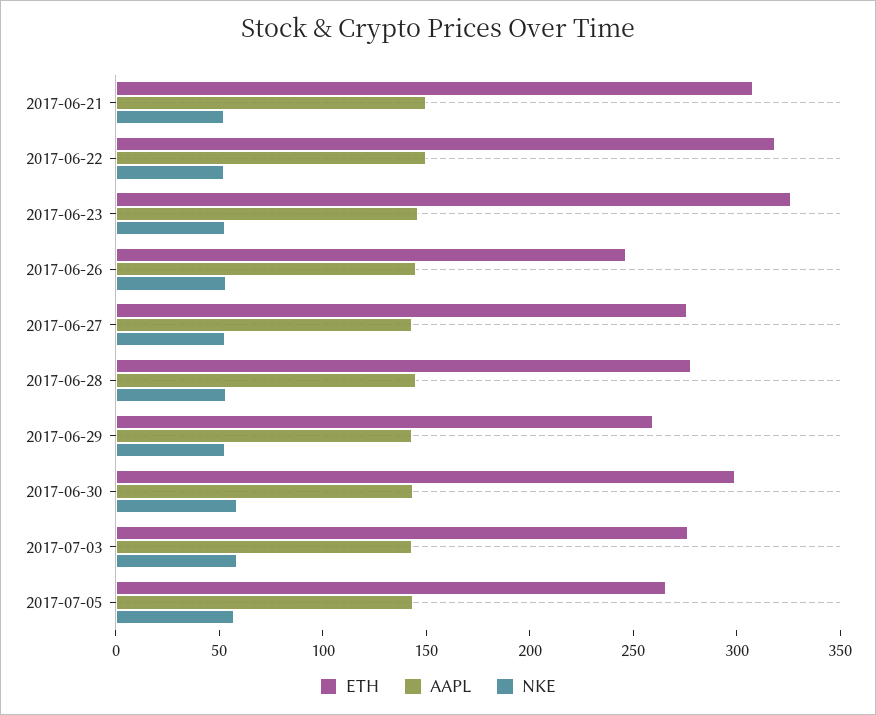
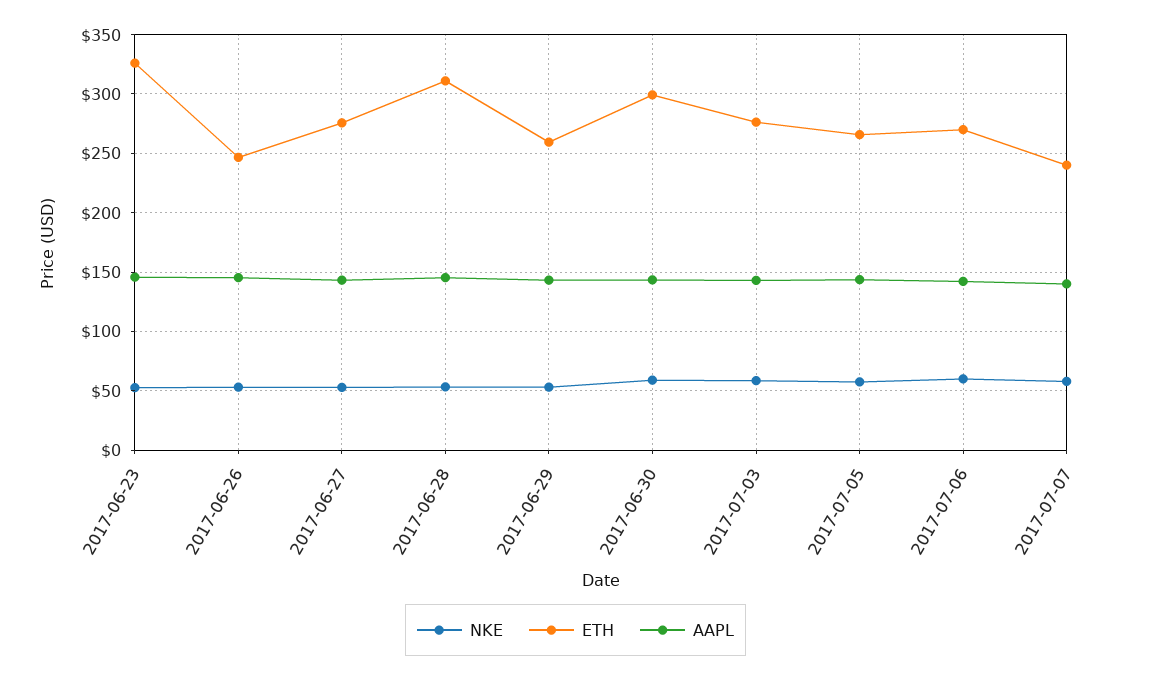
ETH, 2017-06-21: 310 -> none
AAPL, 2017-06-21: 150 -> none
NKE, 2017-06-21: 50 -> none
ETH, 2017-06-22: 320 -> none
AAPL, 2017-06-22: 150 -> none
NKE, 2017-06-22: 50 -> none
ETH, 2017-06-28: 280 -> 310
NKE, 2017-07-06: none -> 60
ETH, 2017-07-06: none -> 270
AAPL, 2017-07-06: none -> 140
NKE, 2017-07-07: none -> 60
ETH, 2017-07-07: none -> 240
AAPL, 2017-07-07: none -> 140

